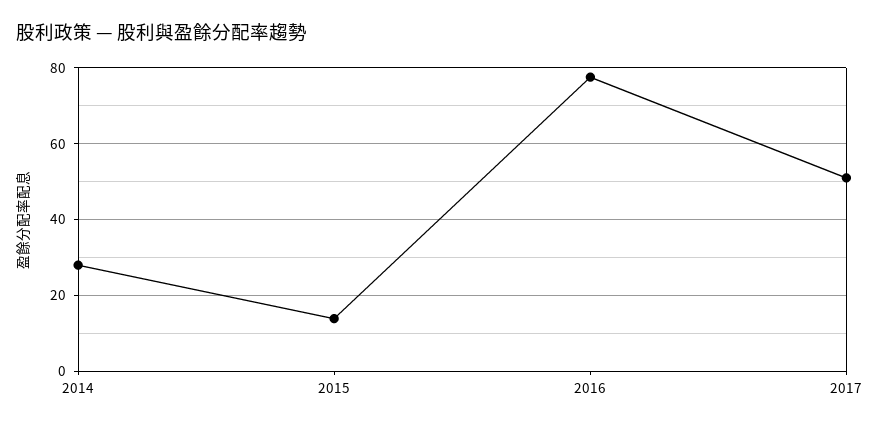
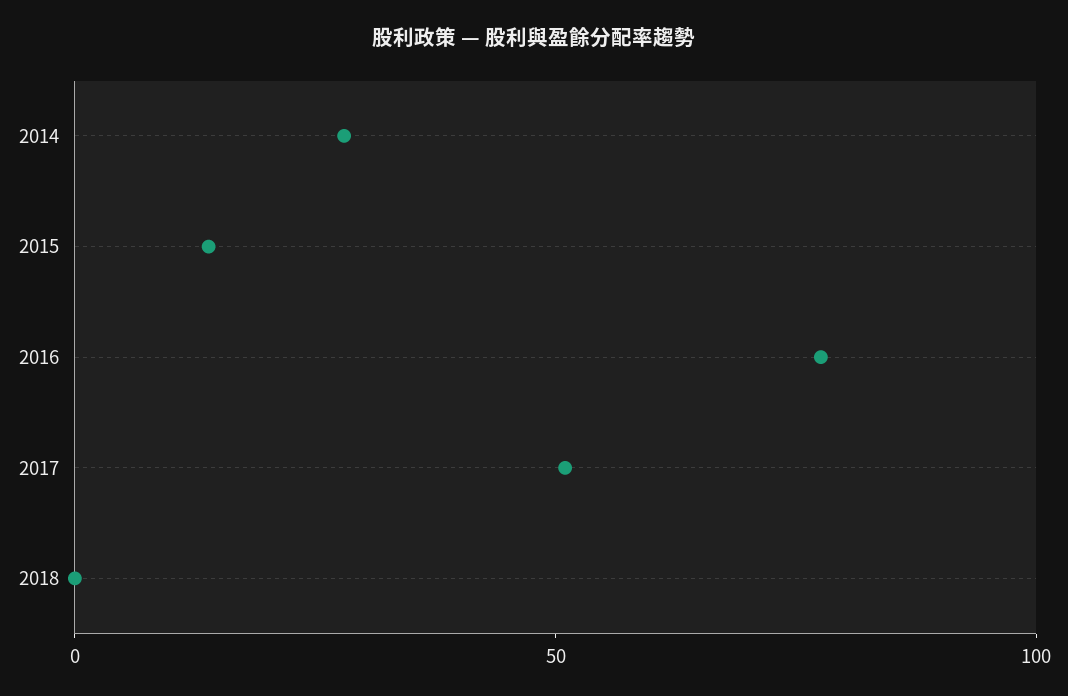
2018: none -> 0

